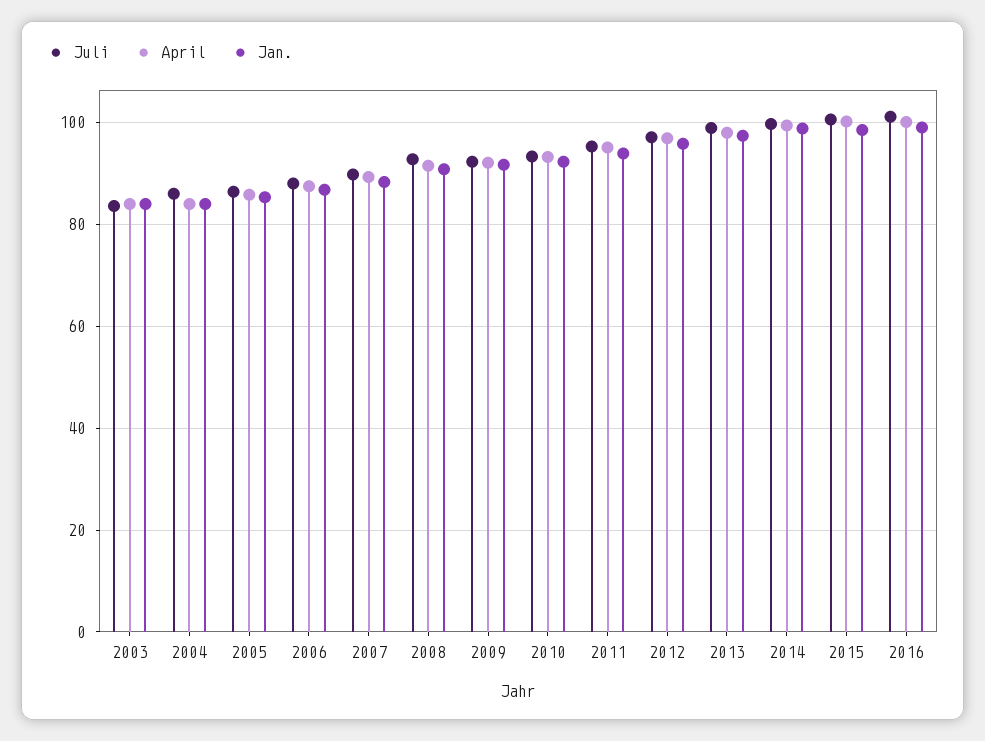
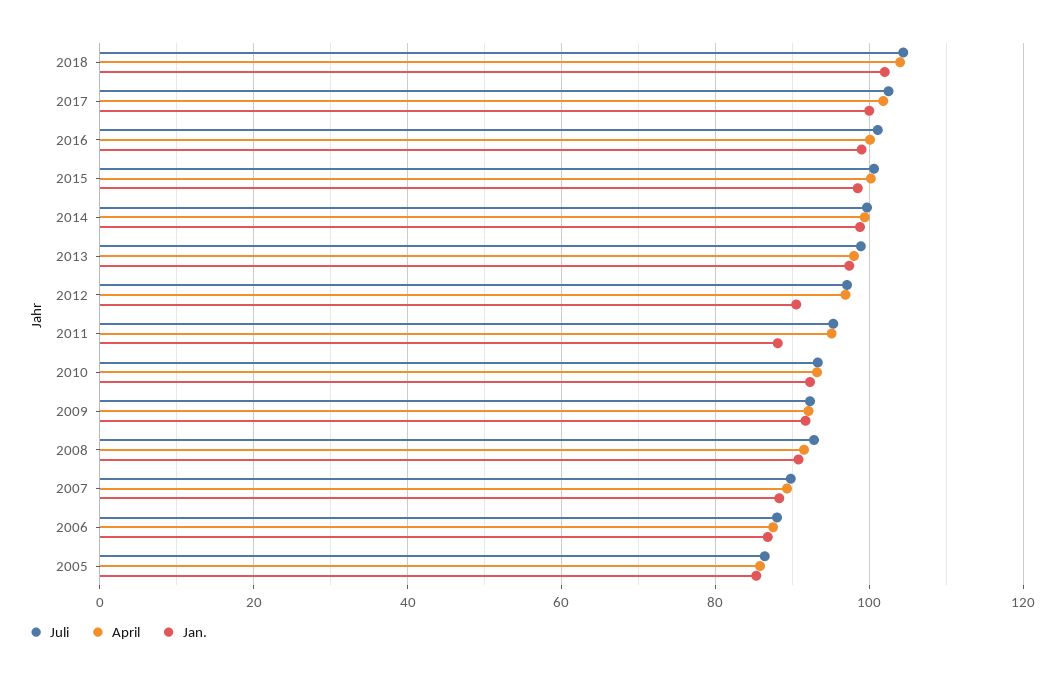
Juli, 2003: 84 -> none
April, 2003: 84 -> none
Jan., 2003: 84 -> none
Juli, 2004: 86 -> none
April, 2004: 84 -> none
Jan., 2004: 84 -> none
Jan., 2011: 94 -> 88
Jan., 2012: 96 -> 90
Juli, 2018: none -> 104
April, 2018: none -> 104
Jan., 2018: none -> 102
Juli, 2017: none -> 102
April, 2017: none -> 102
Jan., 2017: none -> 100

